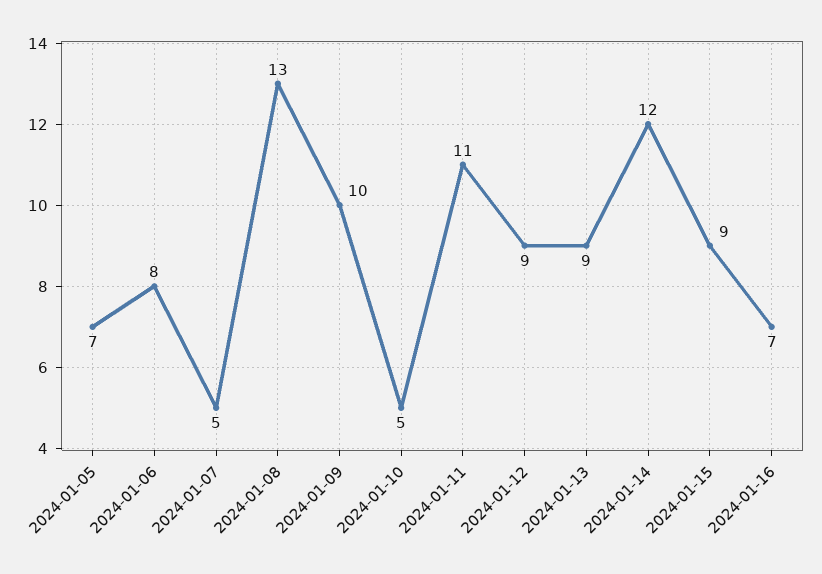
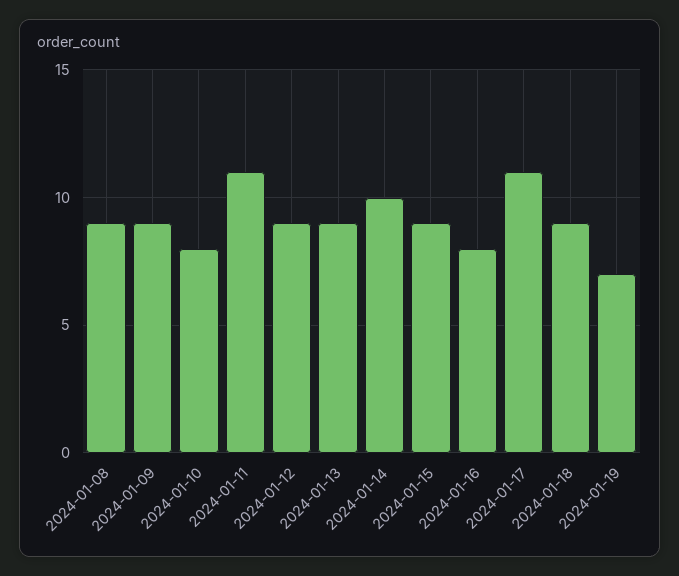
2024-01-05: 7 -> none
2024-01-06: 8 -> none
2024-01-07: 5 -> none
2024-01-08: 13 -> 9
2024-01-09: 10 -> 9
2024-01-10: 5 -> 8
2024-01-14: 12 -> 10
2024-01-16: 7 -> 8
2024-01-17: none -> 11
2024-01-18: none -> 9
2024-01-19: none -> 7

